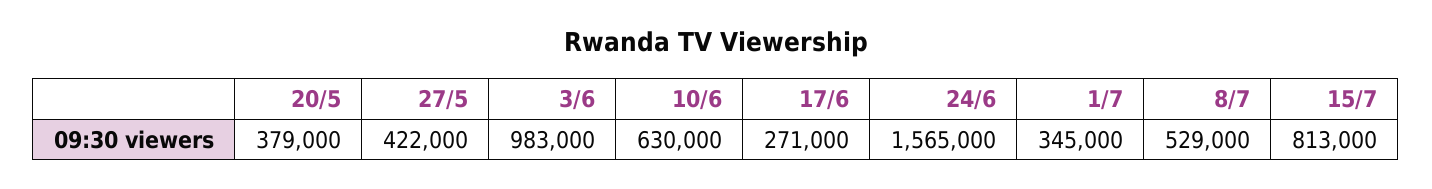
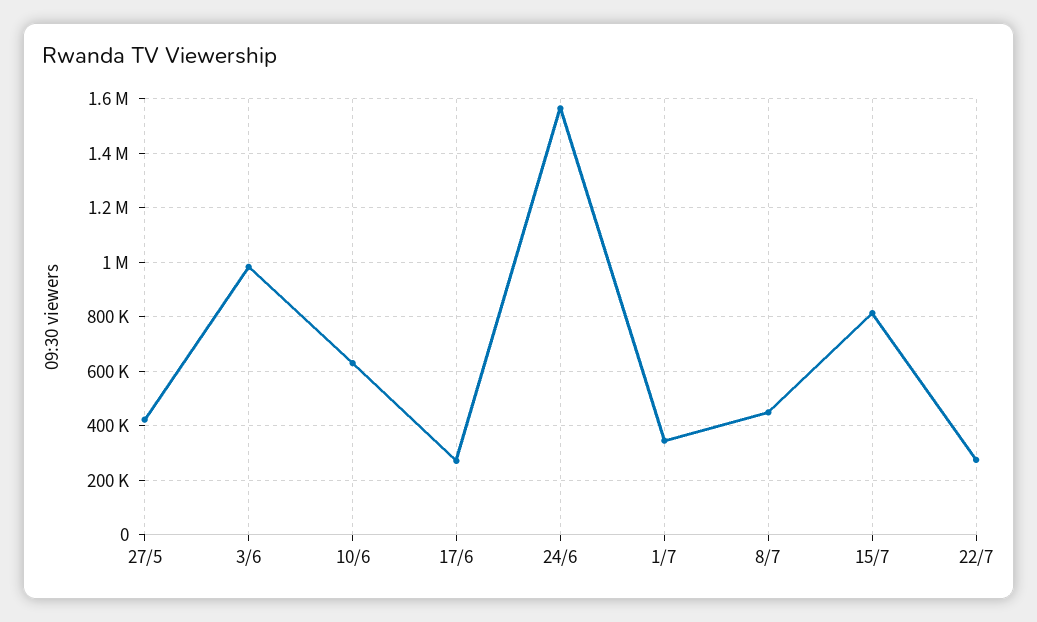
20/5: 379000 -> none
8/7: 529000 -> 450000
22/7: none -> 275000

